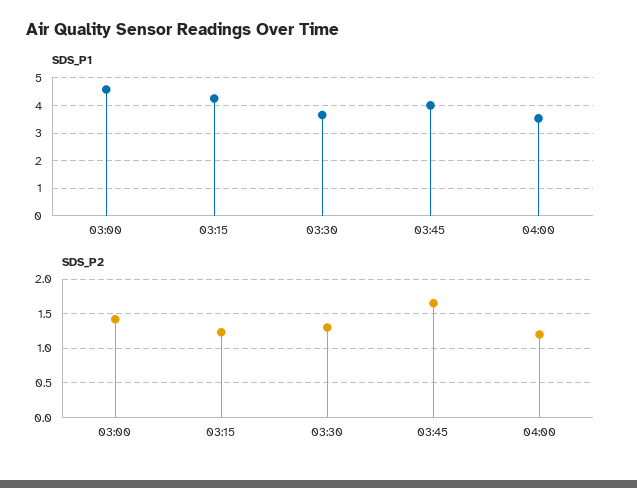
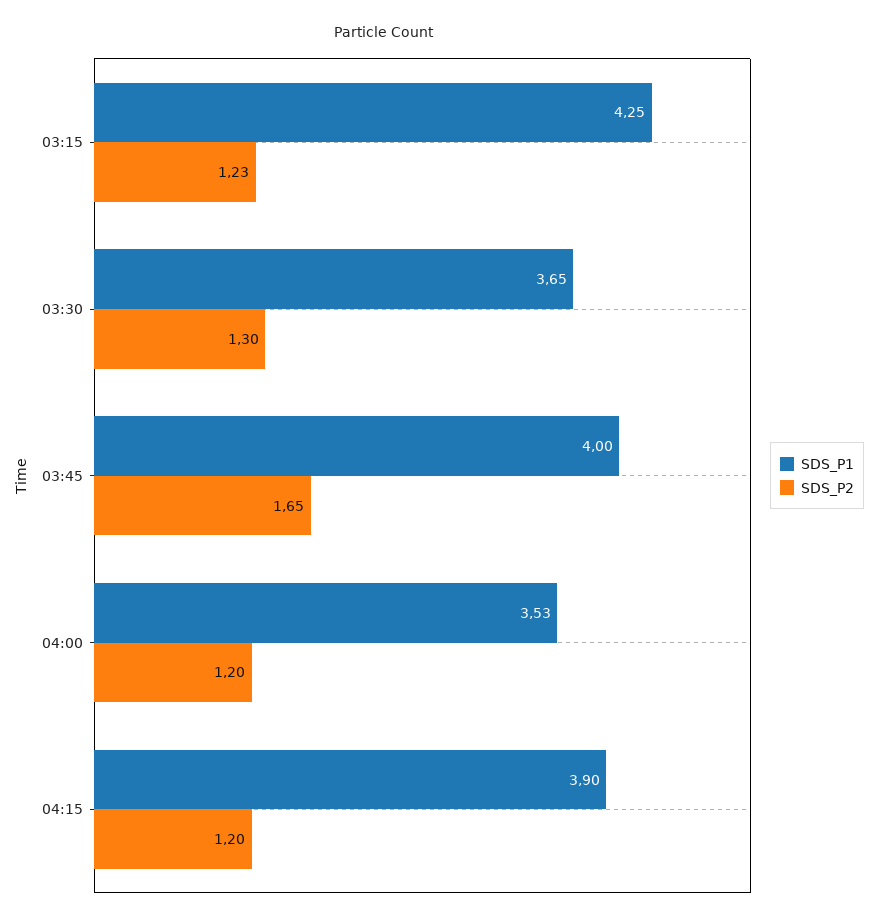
SDS_P1, 03:00: 4.5 -> none
SDS_P2, 03:00: 1.4 -> none
SDS_P1, 04:15: none -> 3.9
SDS_P2, 04:15: none -> 1.2

